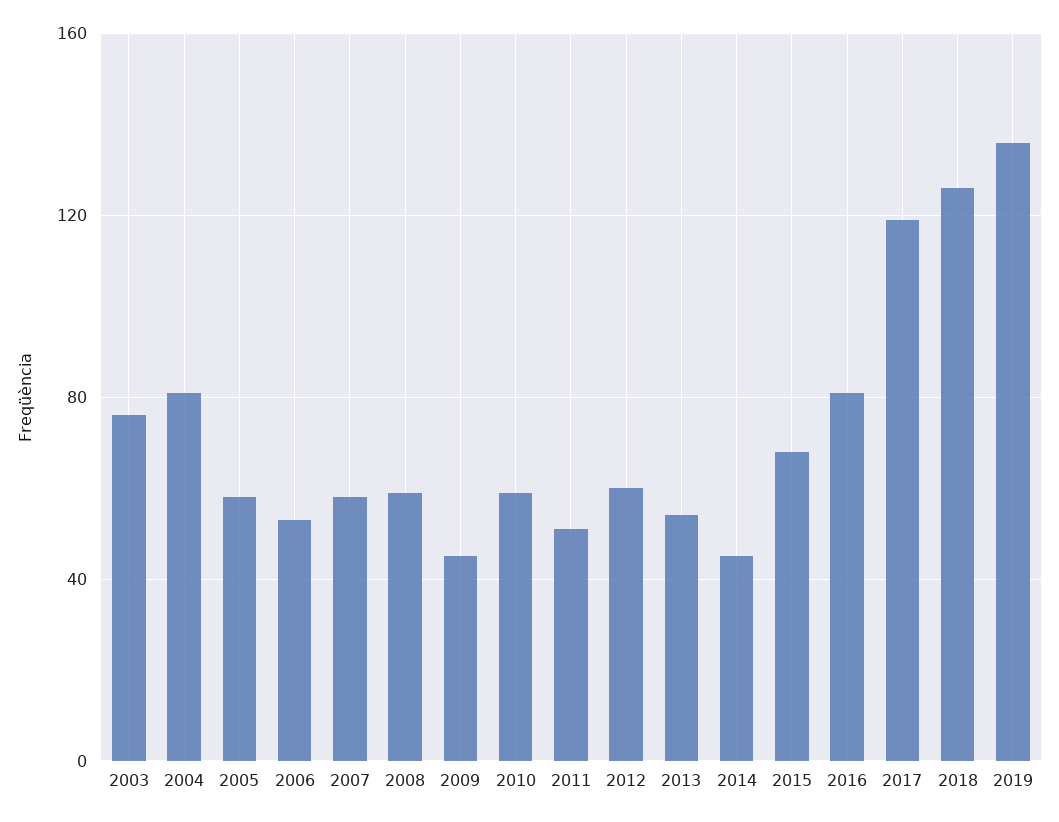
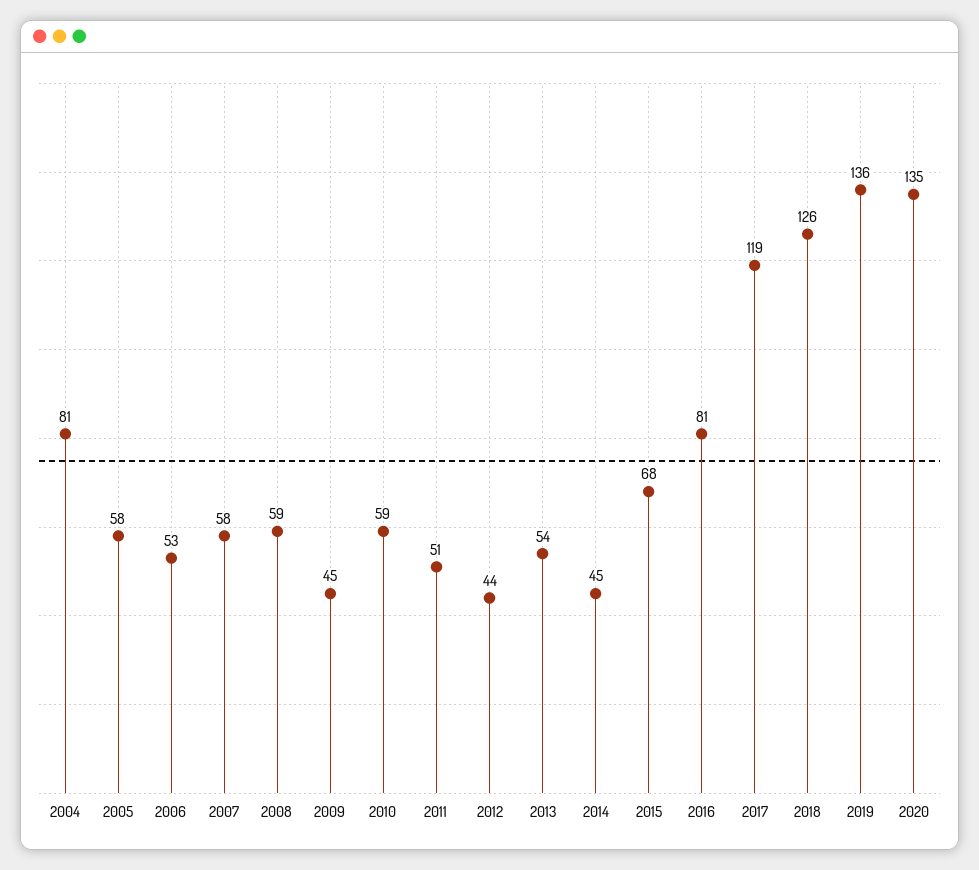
2003: 75 -> none
2012: 60 -> 44
2020: none -> 135

